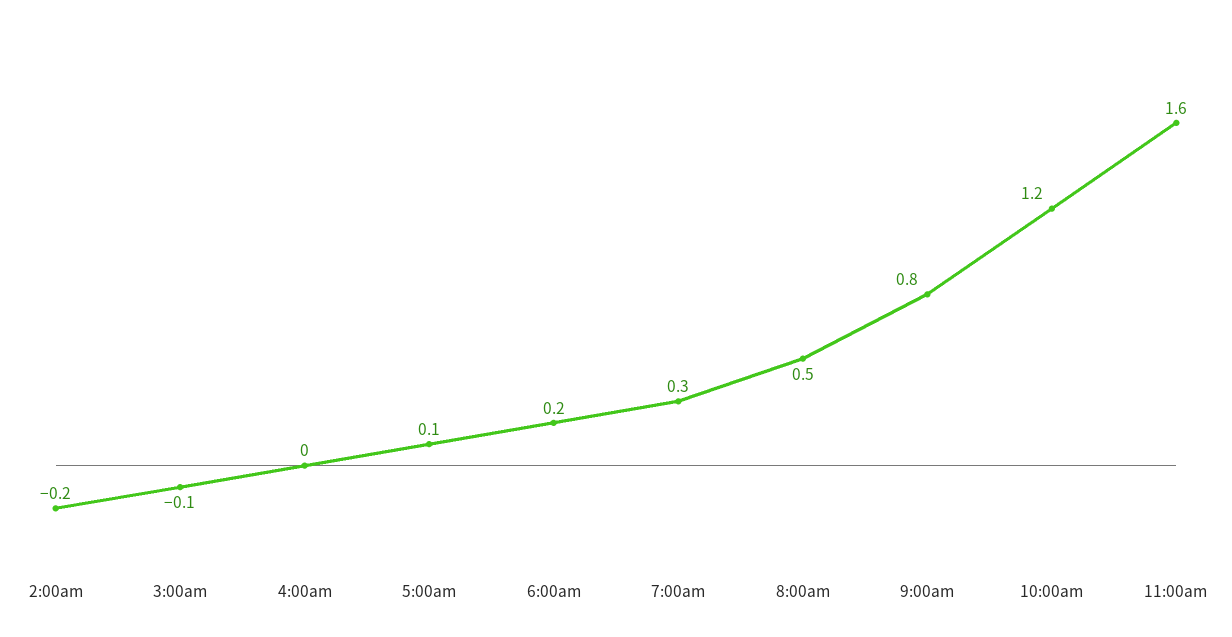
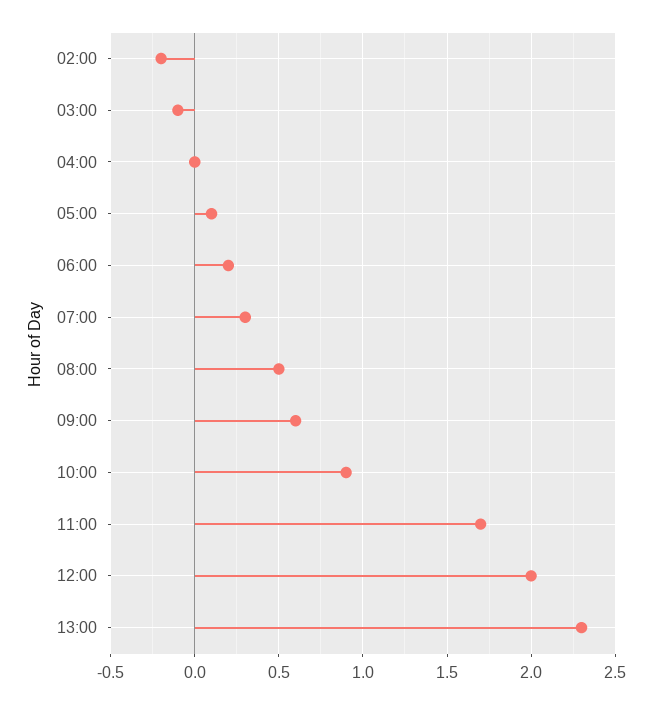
9:00am: 0.8 -> 0.6
10:00am: 1.2 -> 0.9
11:00am: 1.6 -> 1.7
12:00: none -> 2
13:00: none -> 2.3

